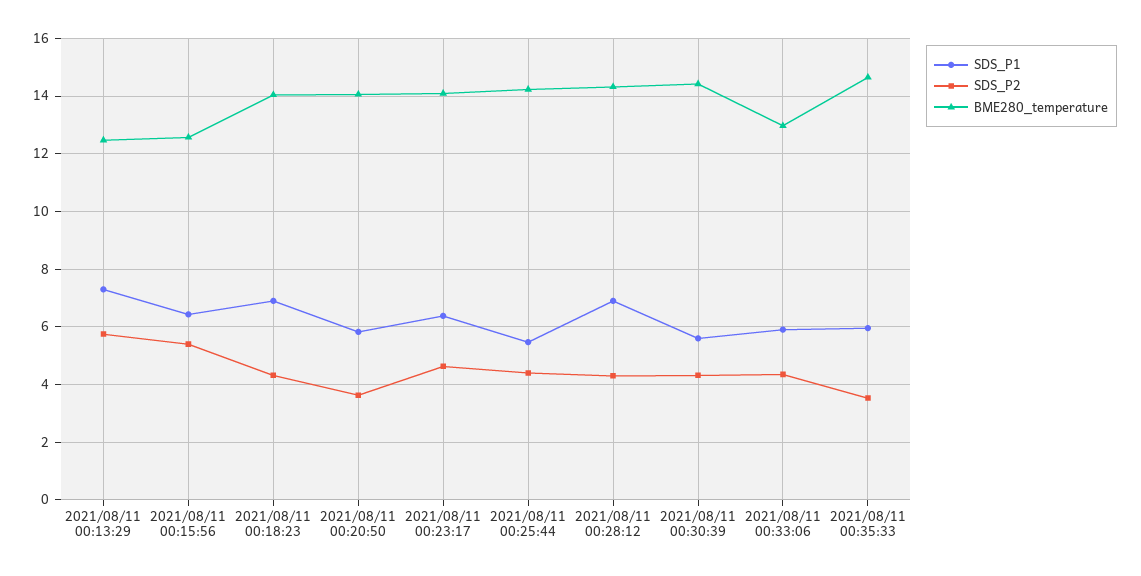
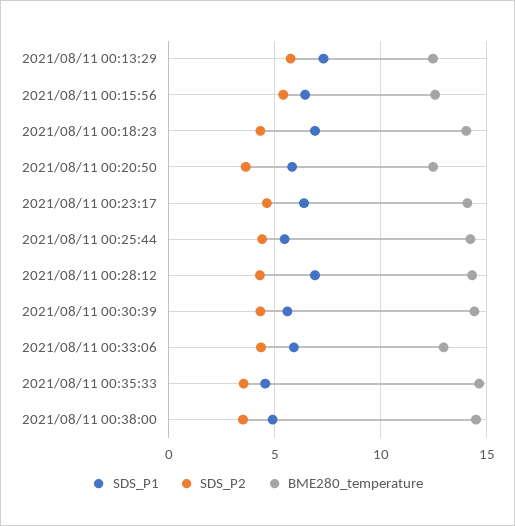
BME280_temperature, 2021/08/11 00:20:50: 14 -> 12.5
SDS_P1, 2021/08/11 00:35:33: 6 -> 4.5
SDS_P1, 2021/08/11 00:38:00: none -> 5
SDS_P2, 2021/08/11 00:38:00: none -> 3.5
BME280_temperature, 2021/08/11 00:38:00: none -> 14.5

